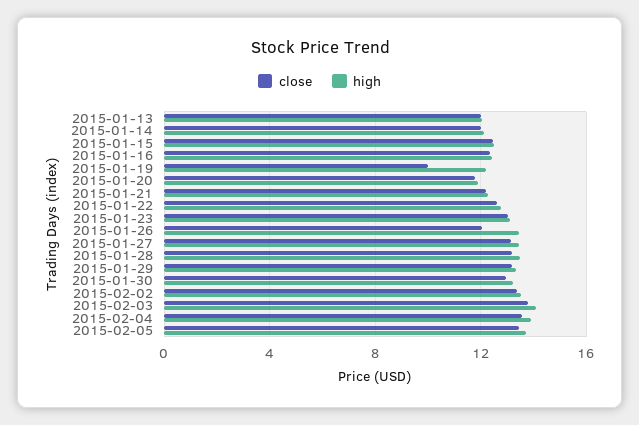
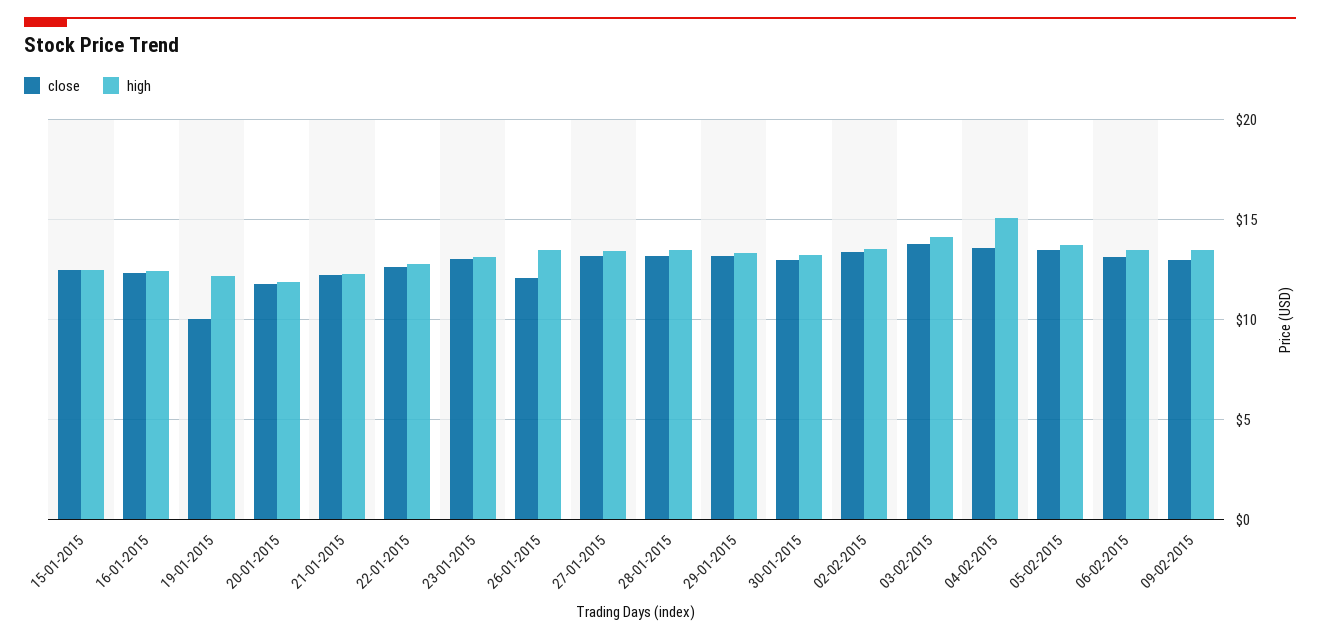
close, 2015-01-13: 12 -> none
high, 2015-01-13: 12 -> none
close, 2015-01-14: 12 -> none
high, 2015-01-14: 12 -> none
high, 2015-02-04: 14 -> 15
close, 06-02-2015: none -> 13
high, 06-02-2015: none -> 13.5
close, 09-02-2015: none -> 13
high, 09-02-2015: none -> 13.5

